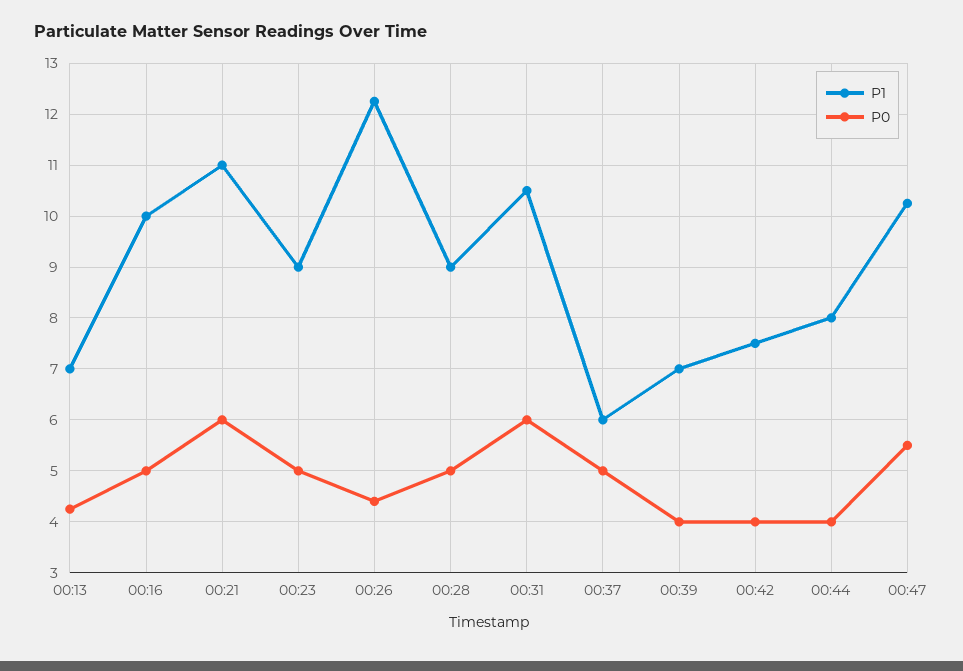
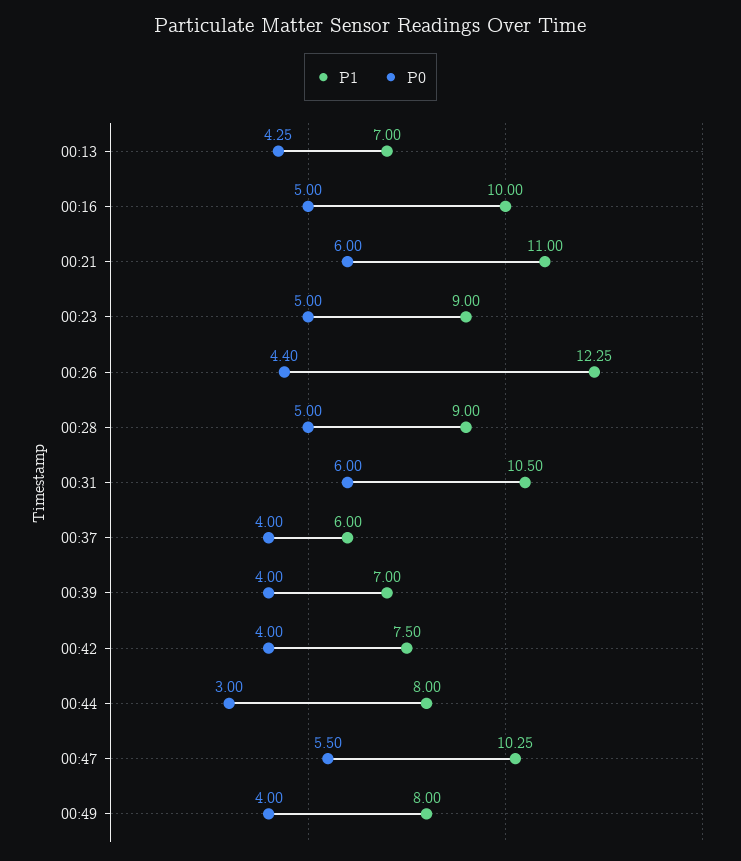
P0, 00:37: 5 -> 4
P0, 00:44: 4 -> 3
P1, 00:49: none -> 8
P0, 00:49: none -> 4

